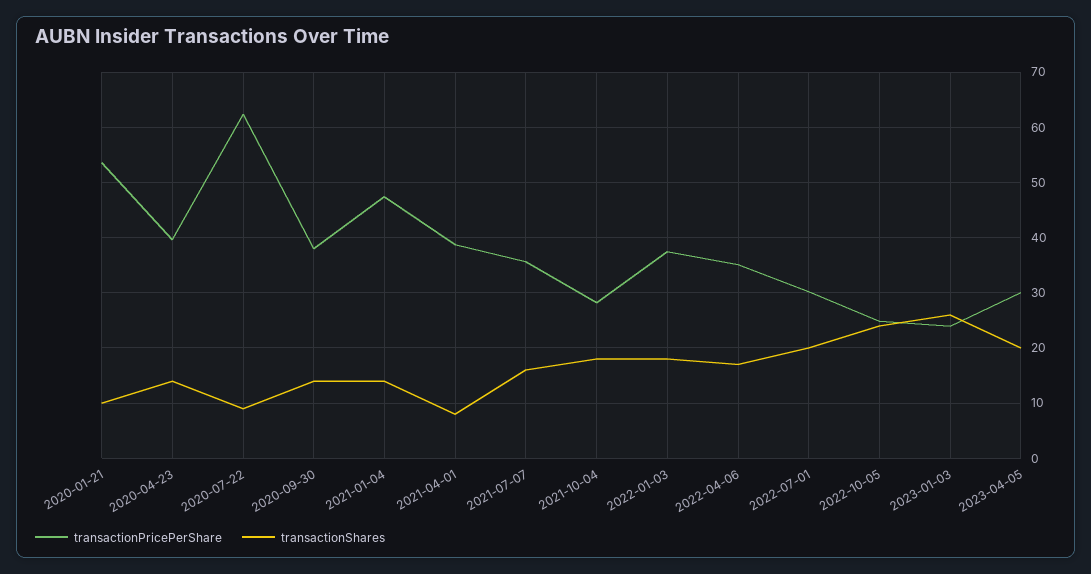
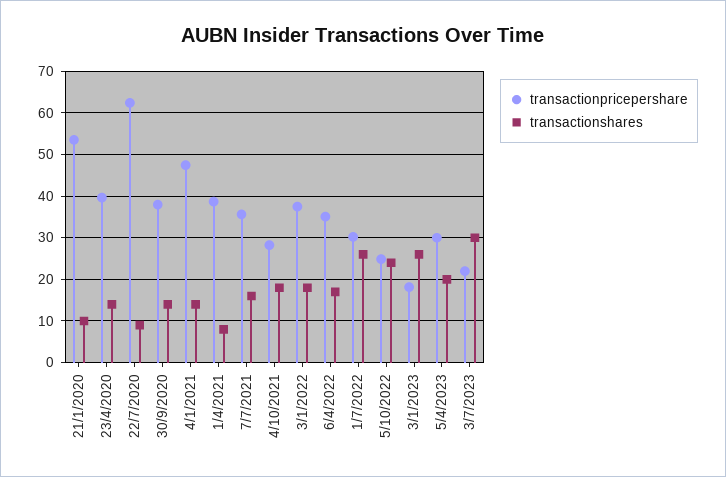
transactionShares, 2022-07-01: 20 -> 26
transactionPricePerShare, 2023-01-03: 24 -> 18
transactionPricePerShare, 3/7/2023: none -> 22
transactionShares, 3/7/2023: none -> 30

